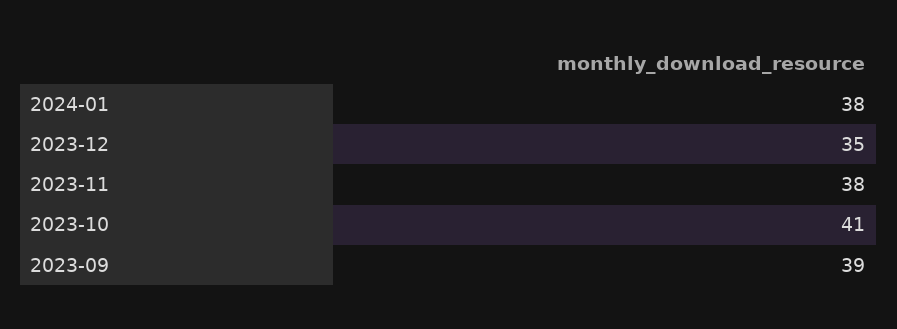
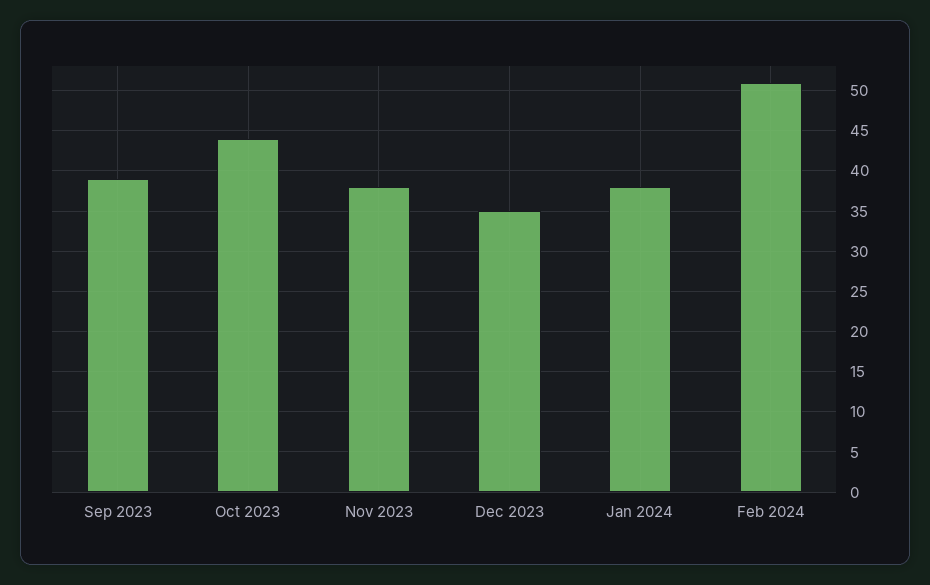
2023-10: 41 -> 44
Feb 2024: none -> 51

